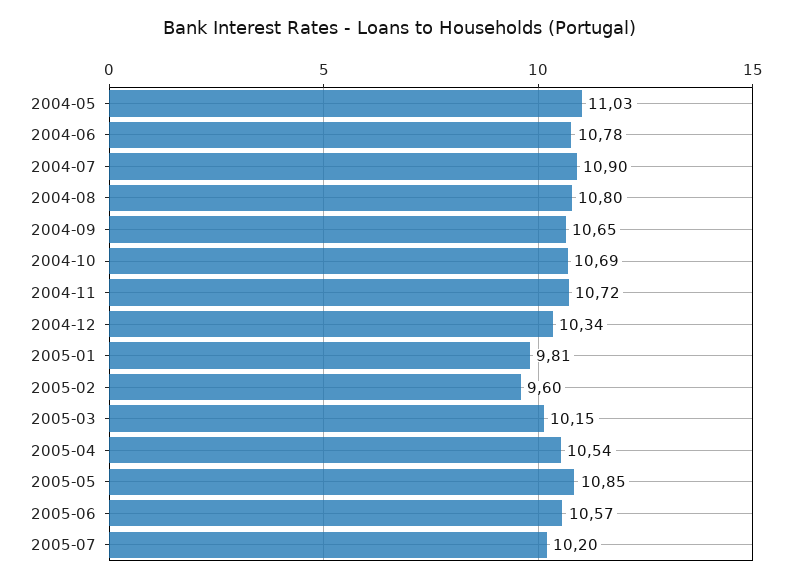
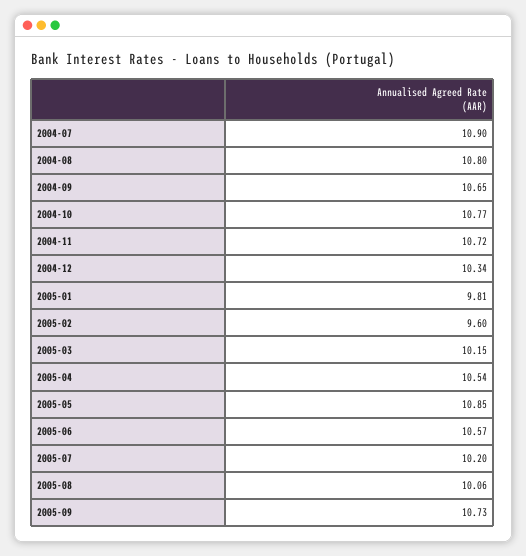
2004-05: 11.03 -> none
2004-06: 10.78 -> none
2004-10: 10.69 -> 10.77
2005-08: none -> 10.06
2005-09: none -> 10.73

